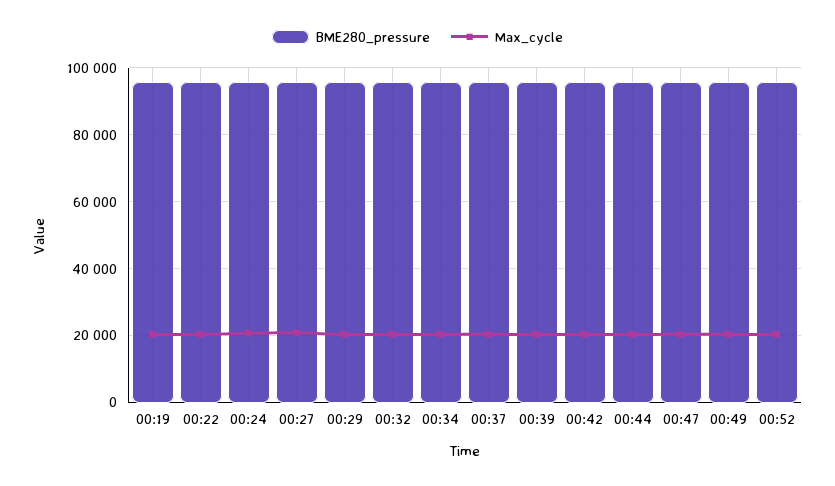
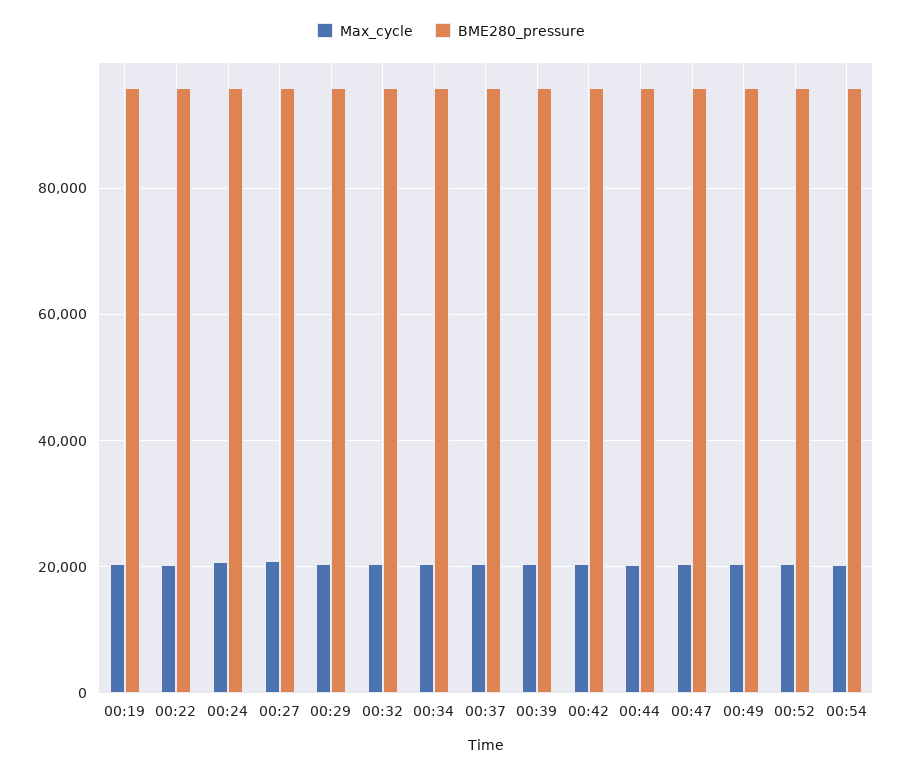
Max_cycle, 00:54: none -> 20000
BME280_pressure, 00:54: none -> 96000

